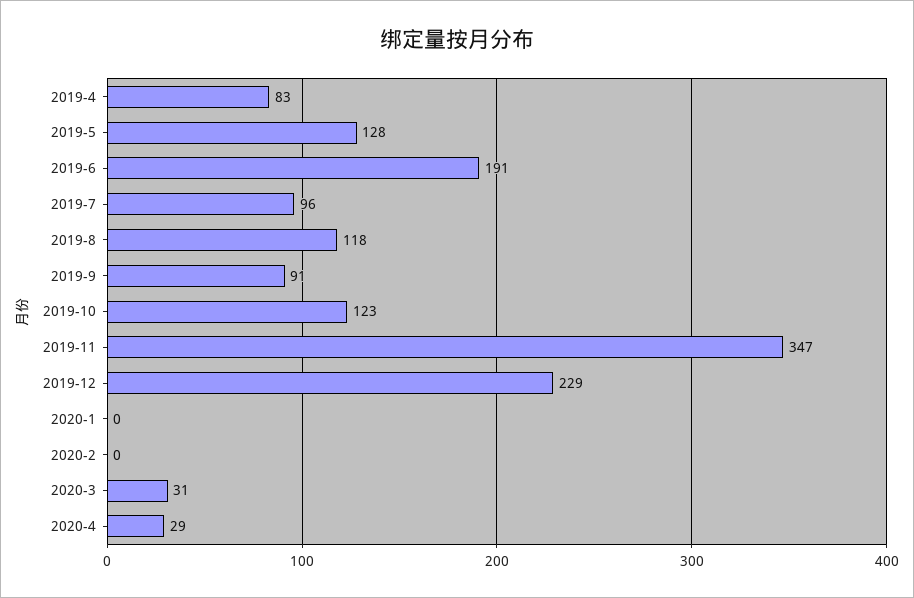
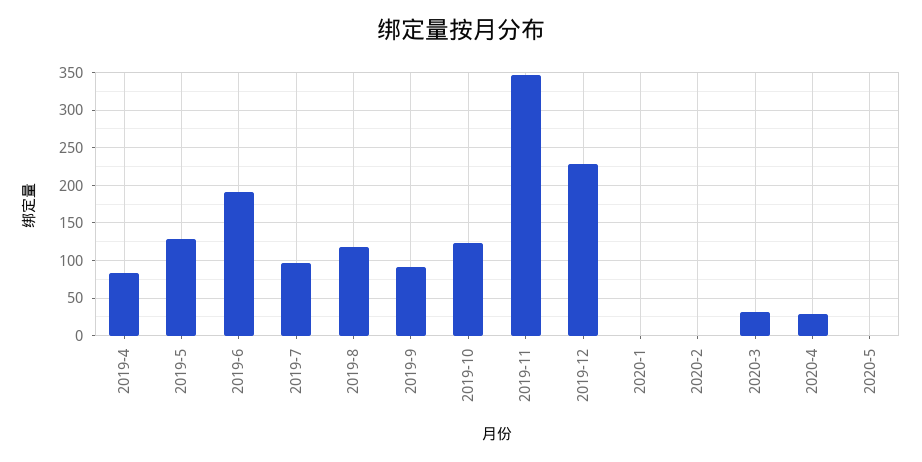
2020-5: none -> 0

